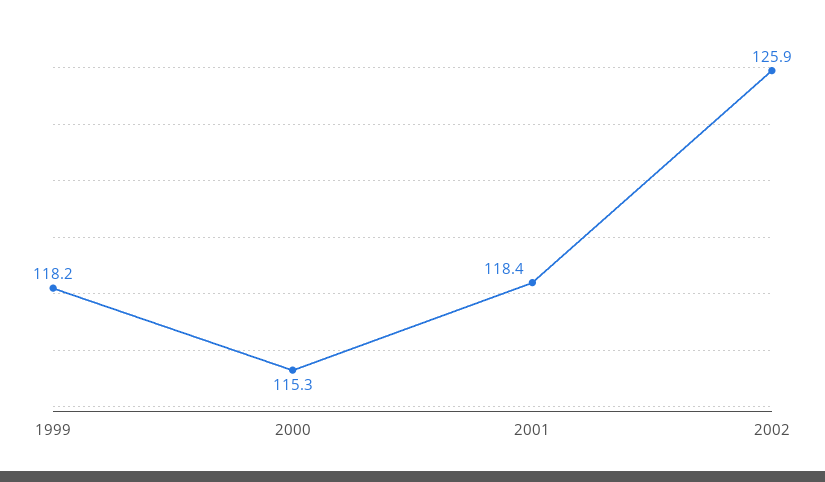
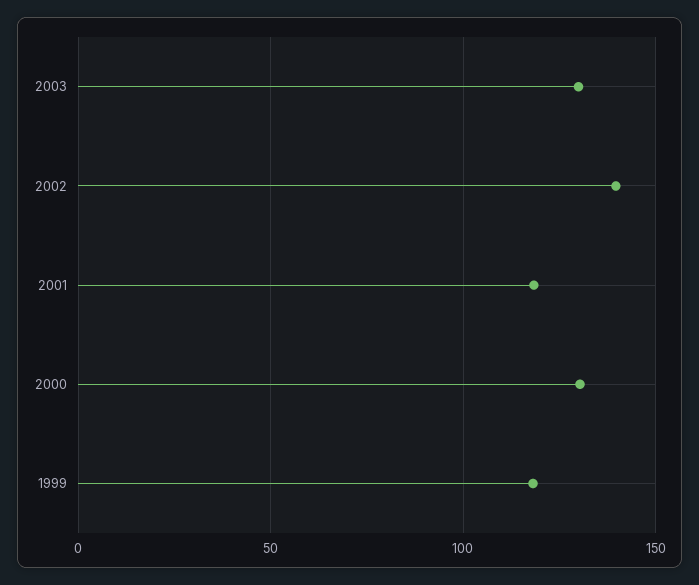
2000: 115.3 -> 130
2002: 125.9 -> 140
2003: none -> 130

